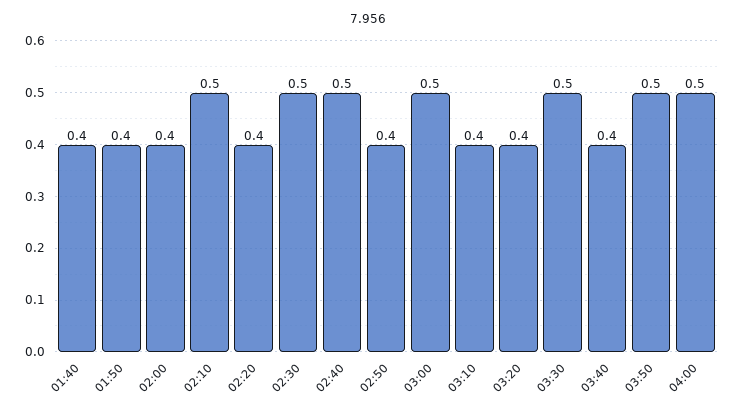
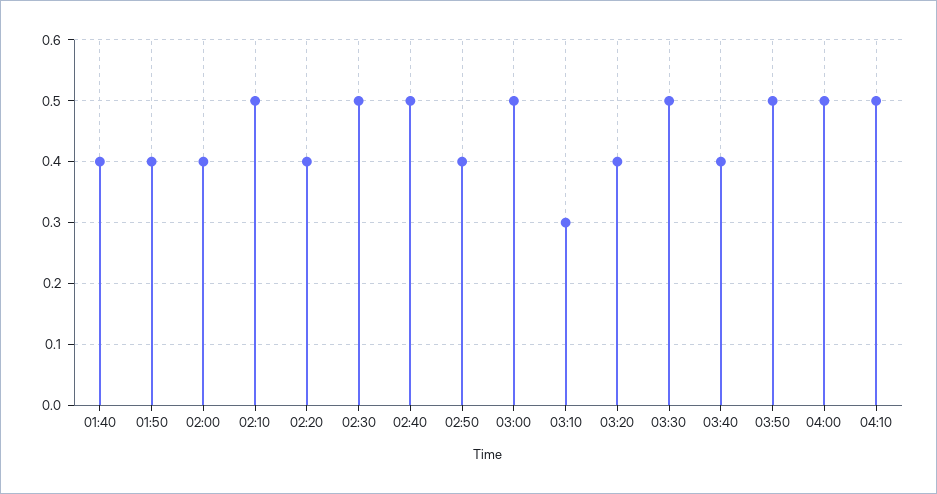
03:10: 0.4 -> 0.3
04:10: none -> 0.5

